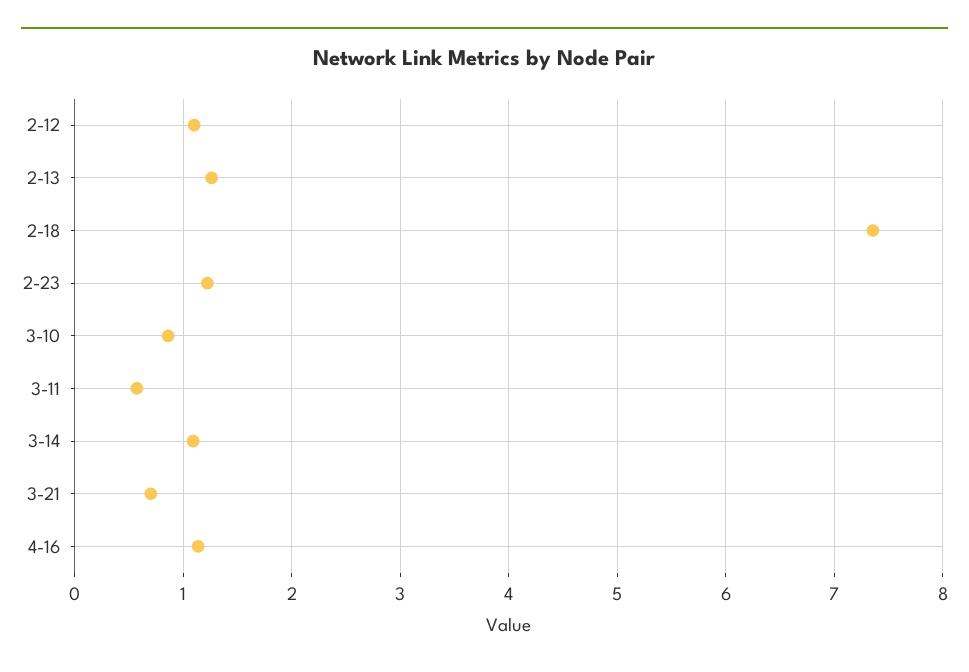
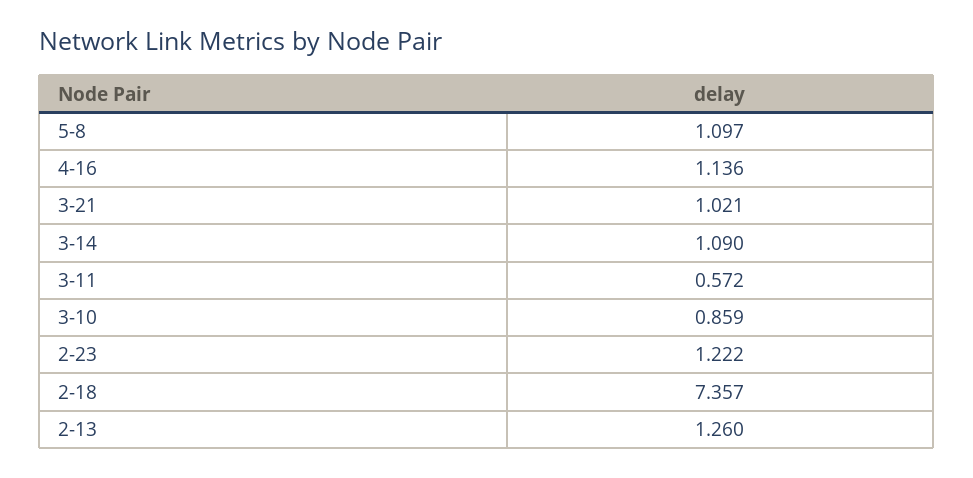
2-12: 1.1 -> none
3-21: 0.7 -> 1.021
5-8: none -> 1.097

